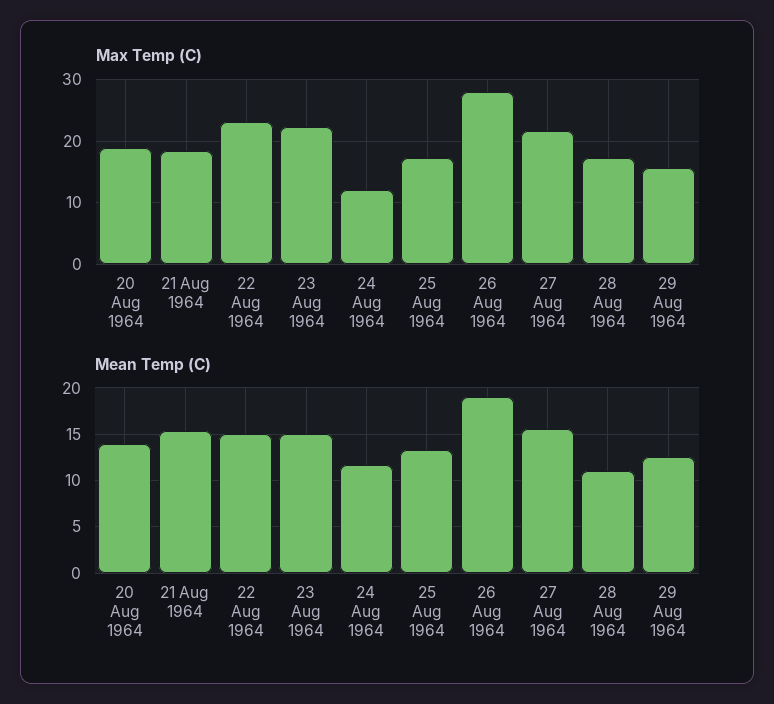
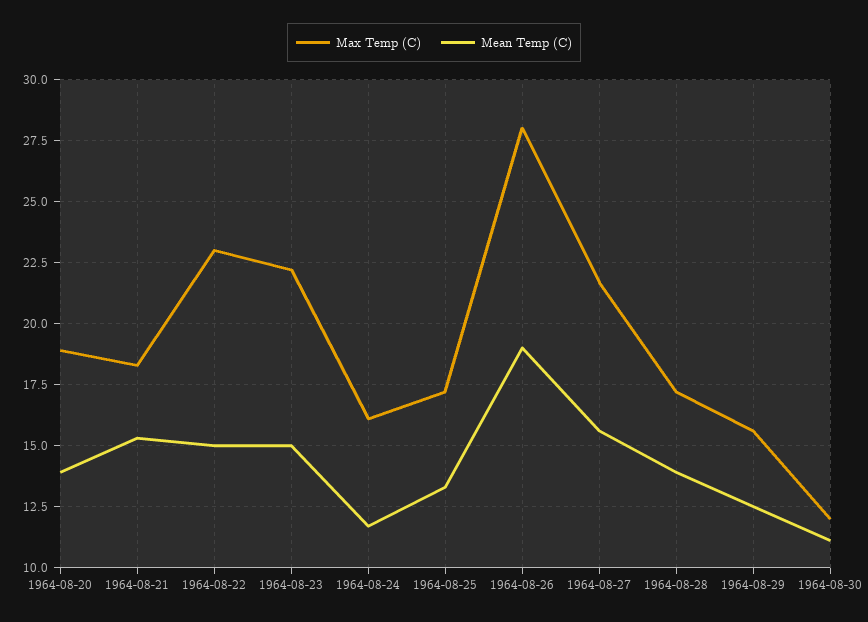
Max Temp (C), 24 Aug 1964: 12 -> 16
Mean Temp (C), 28 Aug 1964: 11 -> 14
Max Temp (C), 1964-08-30: none -> 12
Mean Temp (C), 1964-08-30: none -> 11

